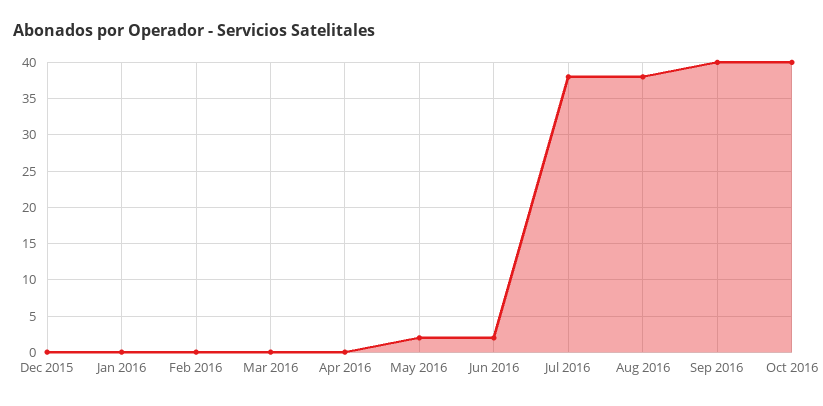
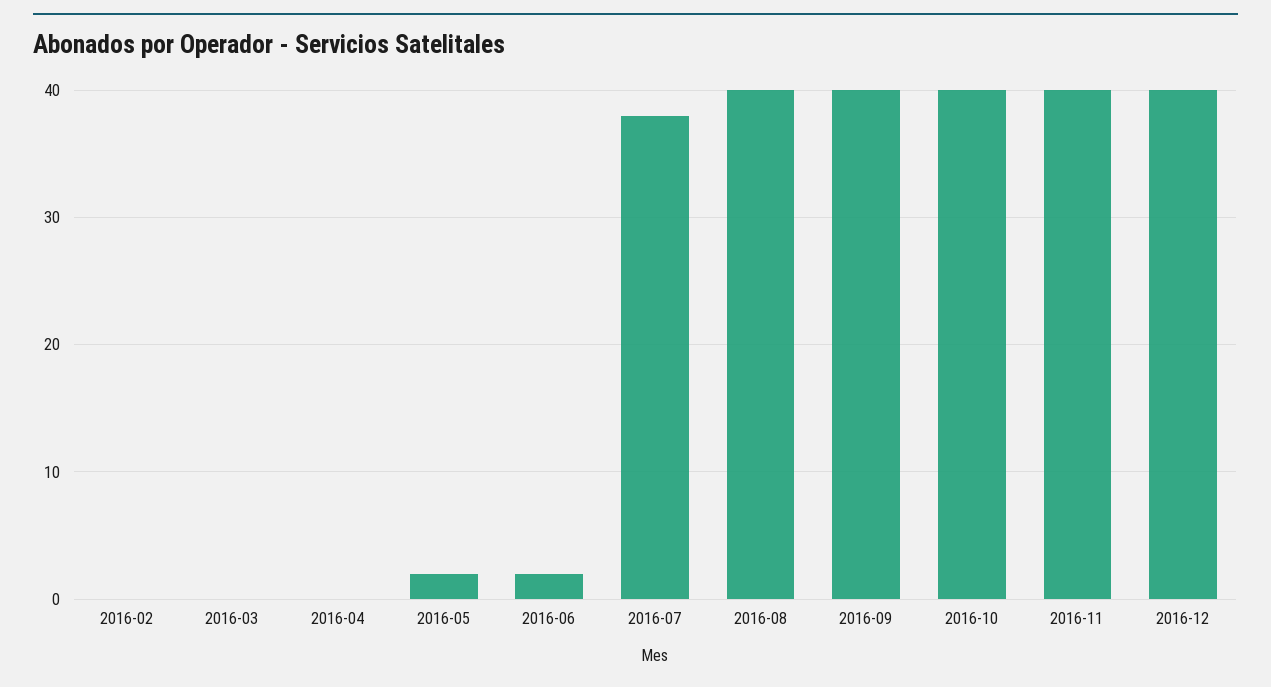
Dec 2015: 0 -> none
Jan 2016: 0 -> none
Aug 2016: 38 -> 40
2016-11: none -> 40
2016-12: none -> 40

